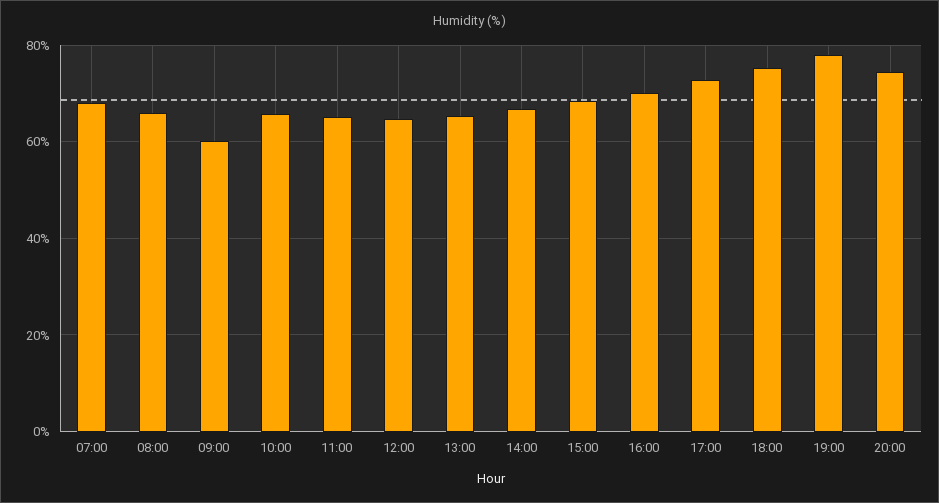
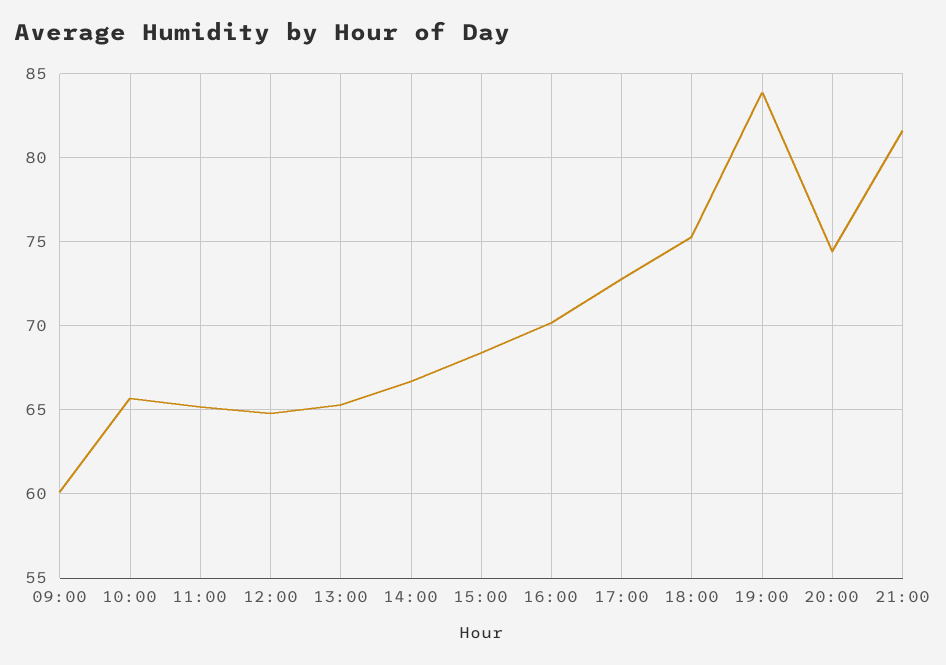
07:00: 68 -> none
08:00: 66 -> none
19:00: 78 -> 84
21:00: none -> 81.5

